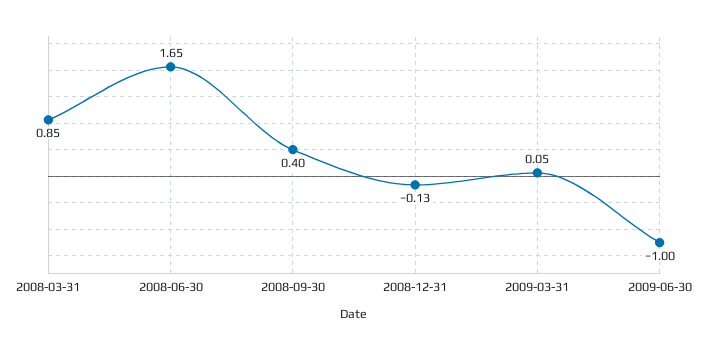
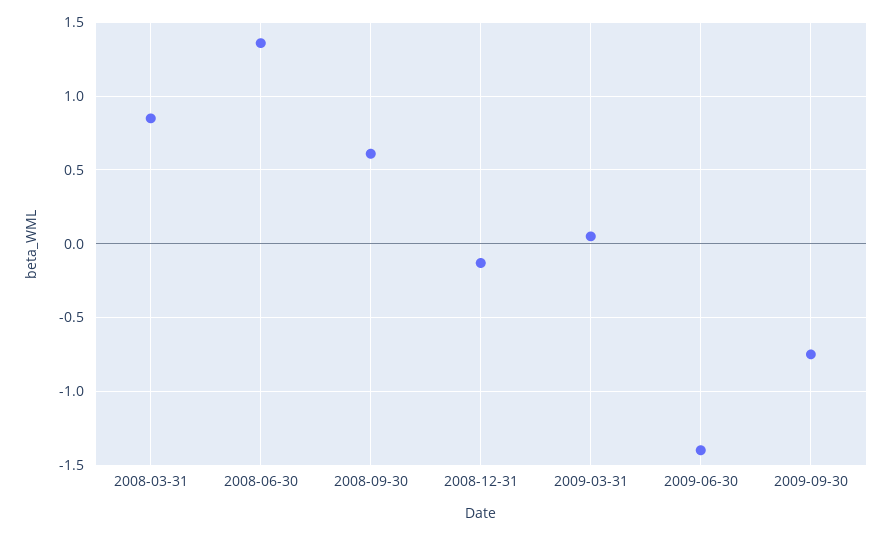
2008-06-30: 1.65 -> 1.35
2008-09-30: 0.4 -> 0.6
2009-06-30: -1 -> -1.4
2009-09-30: none -> -0.75

